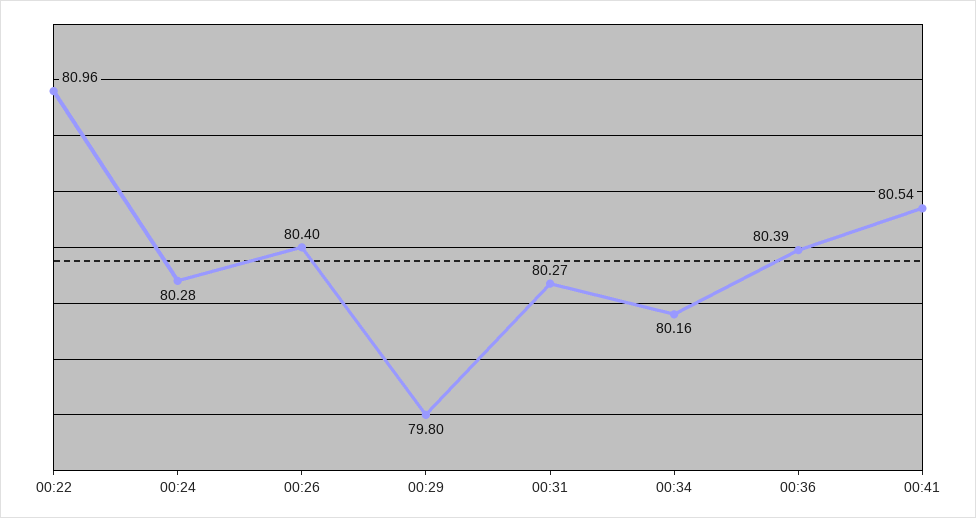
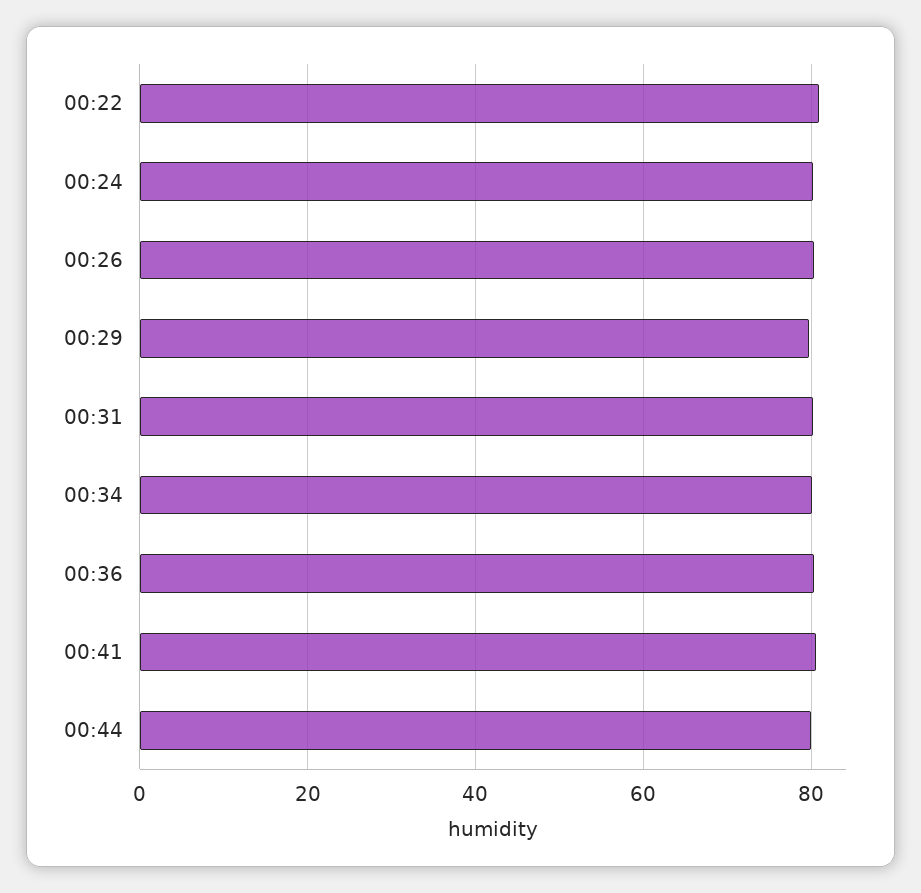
00:44: none -> 80

